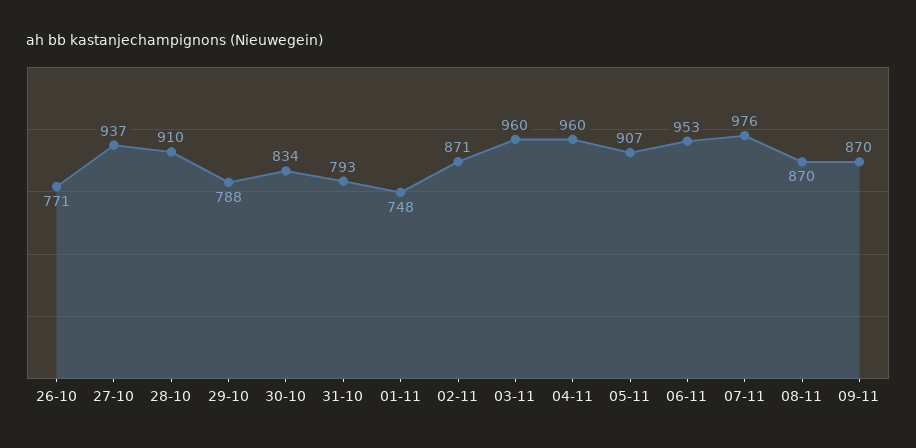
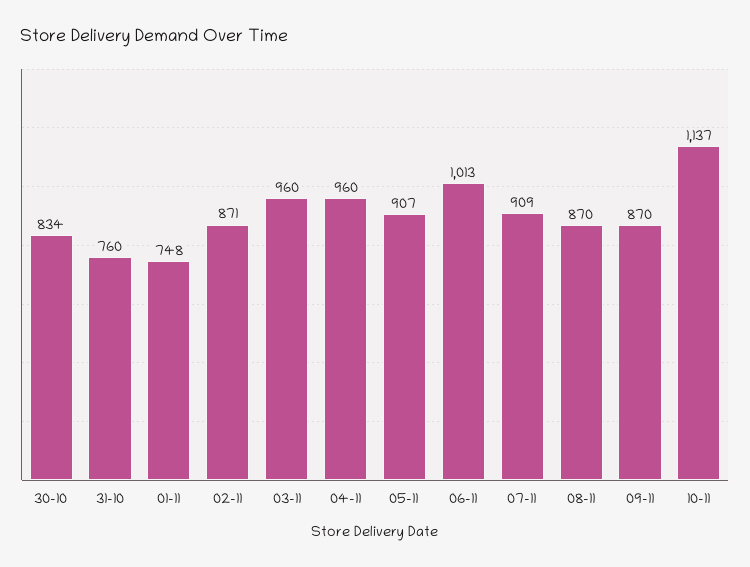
26-10: 771 -> none
27-10: 937 -> none
28-10: 910 -> none
29-10: 788 -> none
31-10: 793 -> 760
06-11: 953 -> 1013
07-11: 976 -> 909
10-11: none -> 1137

